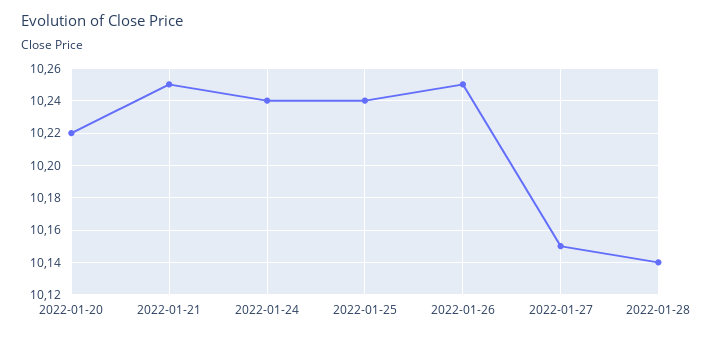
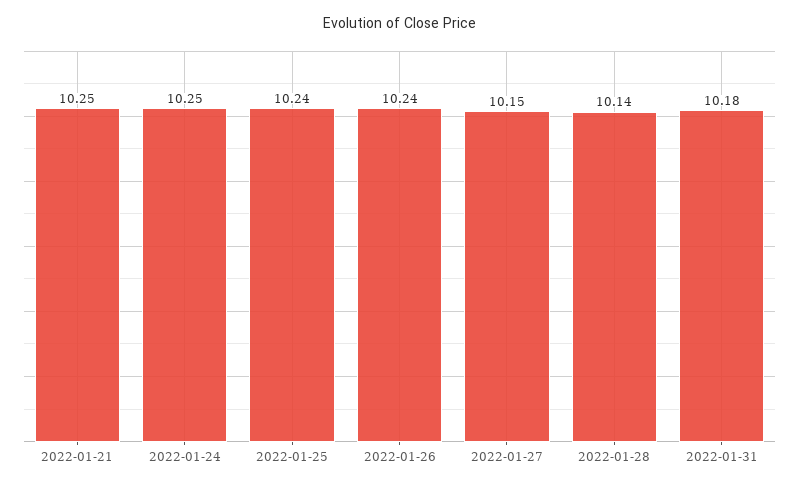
2022-01-20: 10.22 -> none
2022-01-24: 10.24 -> 10.25
2022-01-26: 10.25 -> 10.24
2022-01-31: none -> 10.18

